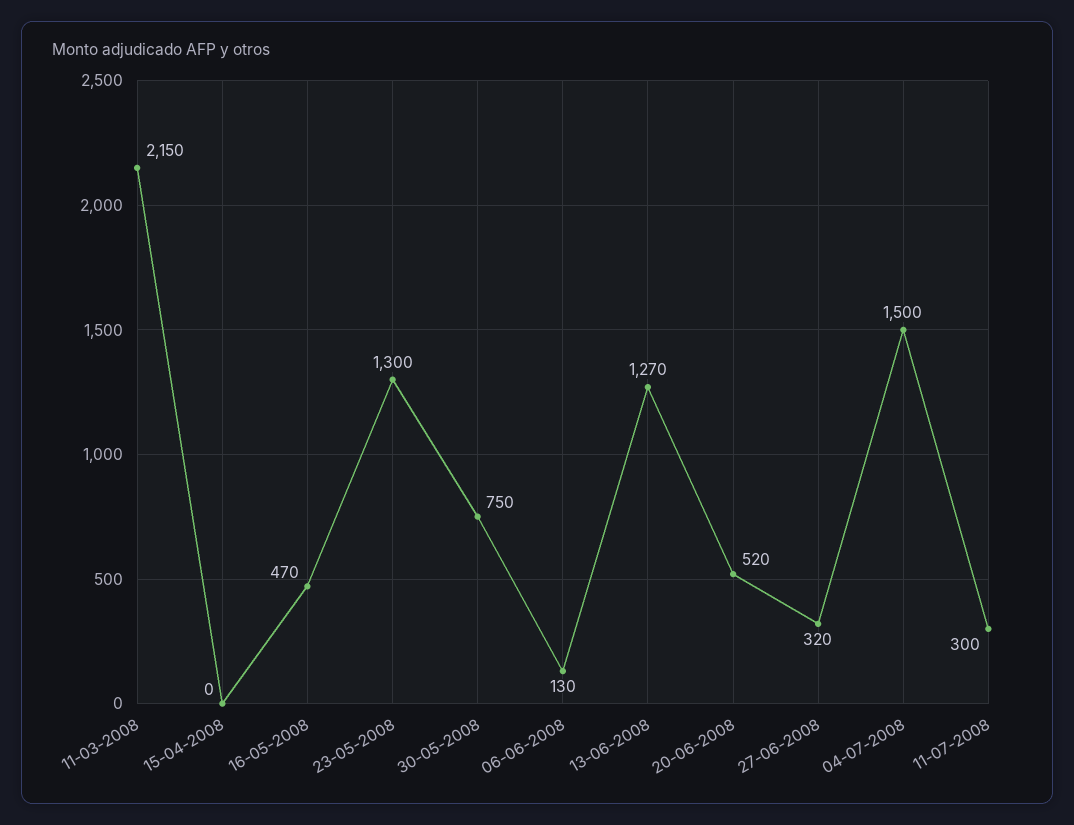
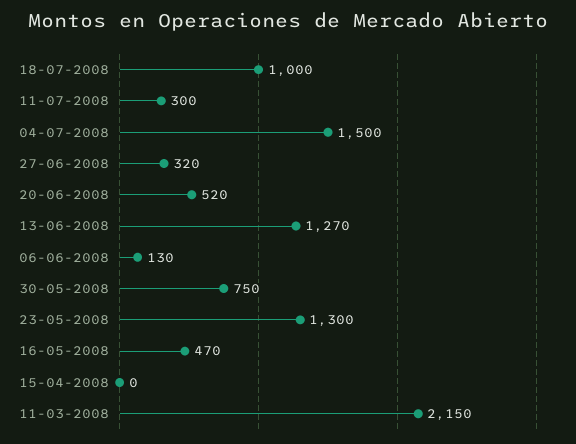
18-07-2008: none -> 1000

